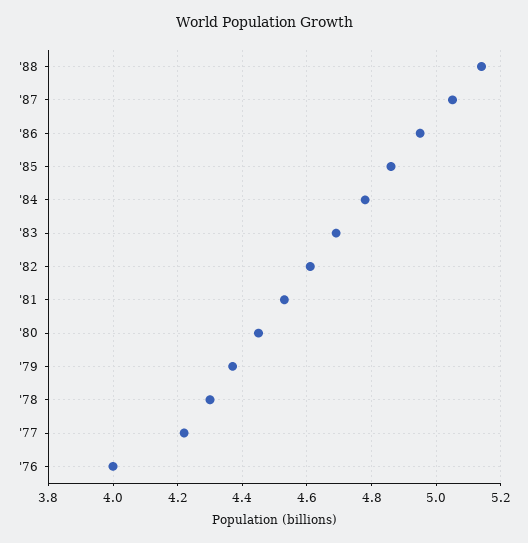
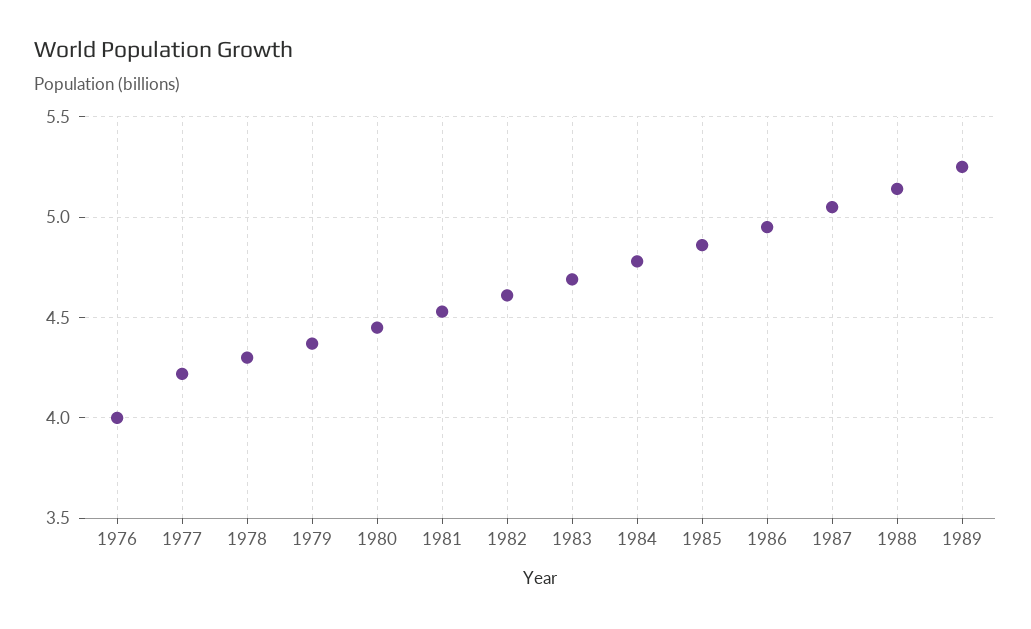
1989: none -> 5.25

